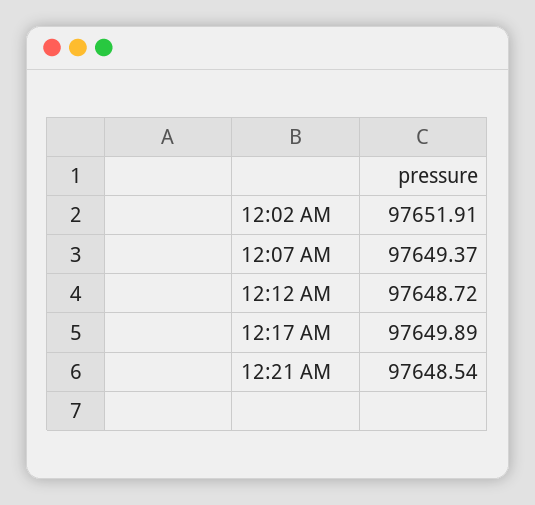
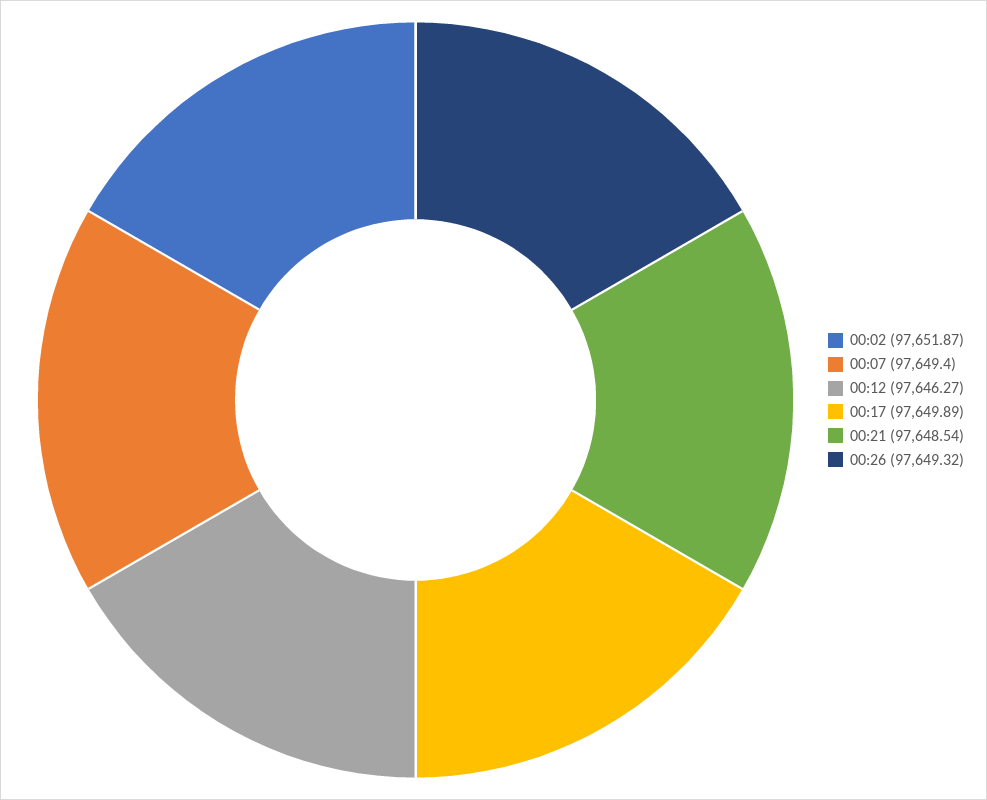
12:02 AM: 97651.91 -> 97651.87
12:07 AM: 97649.37 -> 97649.4
12:12 AM: 97648.72 -> 97646.27
00:26: none -> 97649.32

